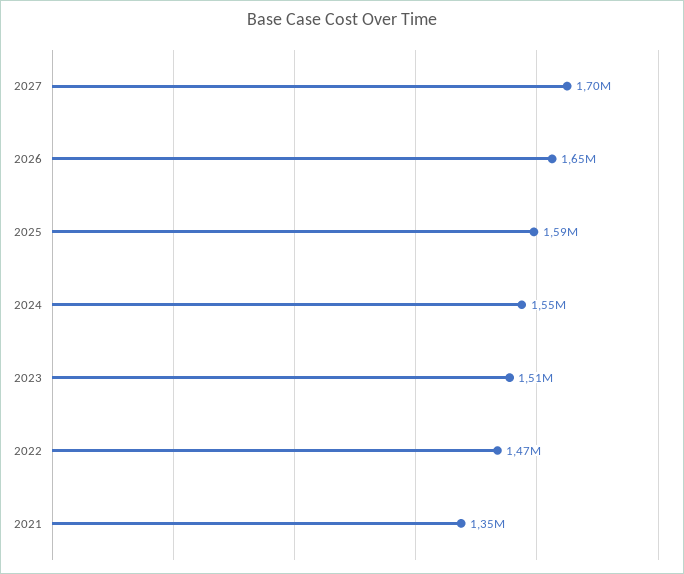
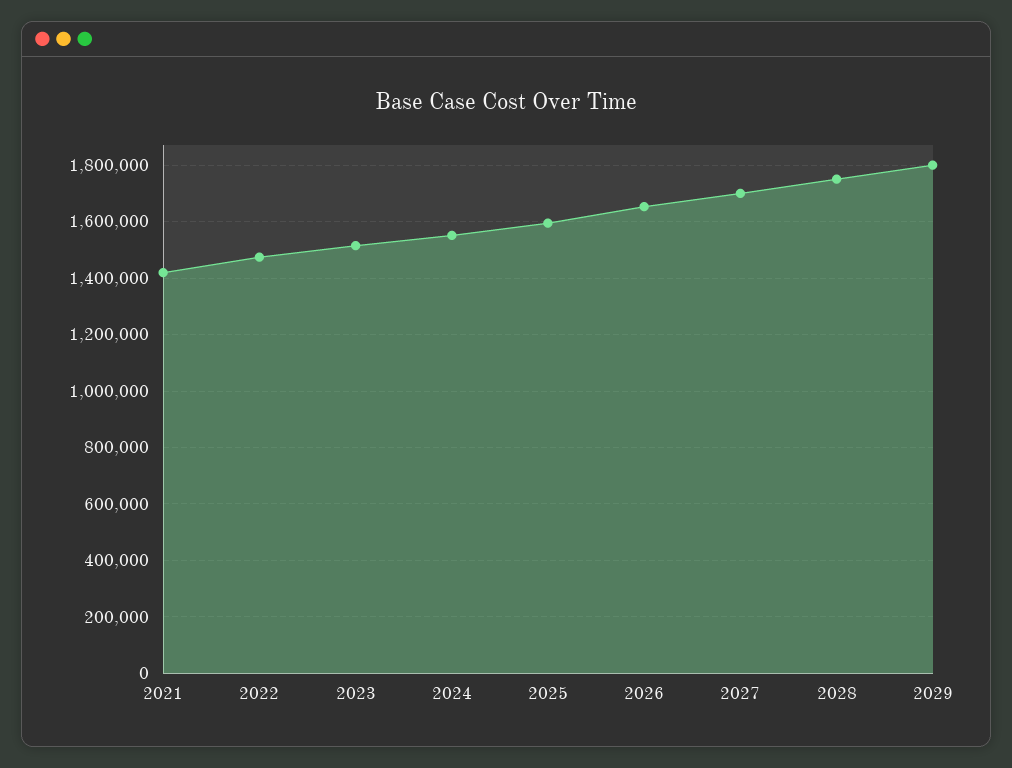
2021: 1350000 -> 1425000
2028: none -> 1750000
2029: none -> 1800000

